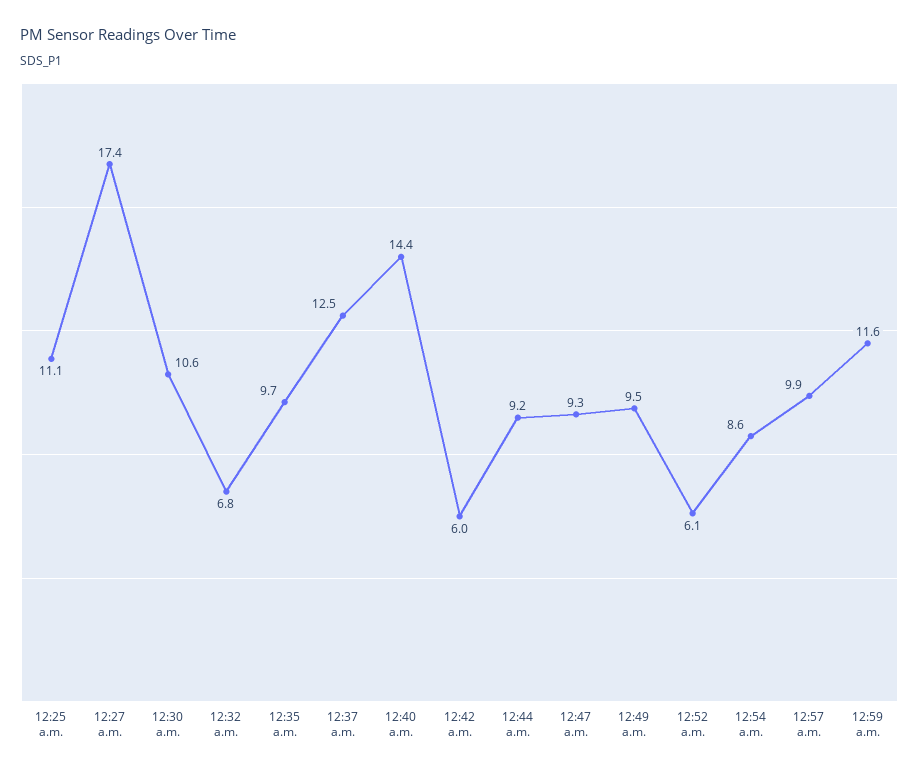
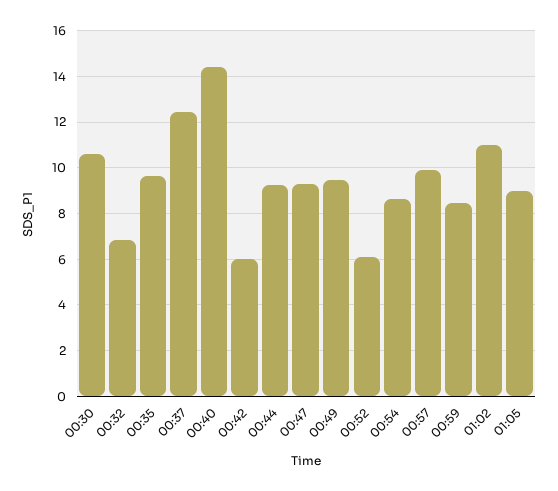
12:25 a.m.: 11.1 -> none
12:27 a.m.: 17.4 -> none
12:59 a.m.: 11.6 -> 8.5
01:02: none -> 11
01:05: none -> 9

